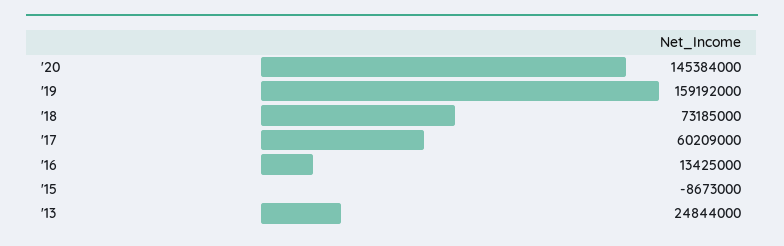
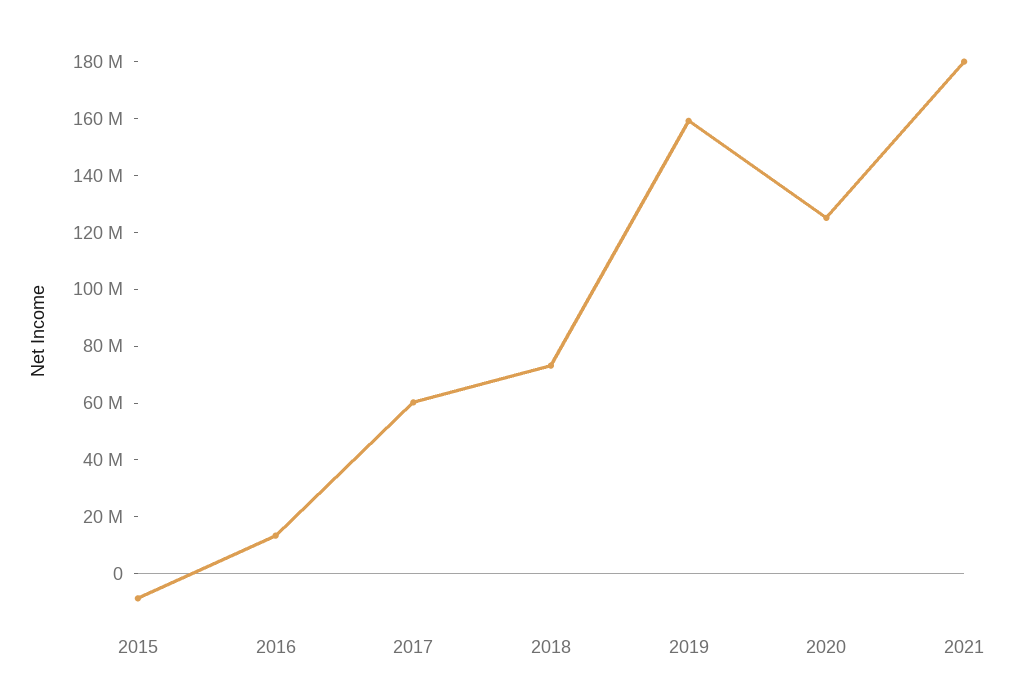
'20: 145384000 -> 125000000
'13: 24844000 -> none
2021: none -> 180000000

